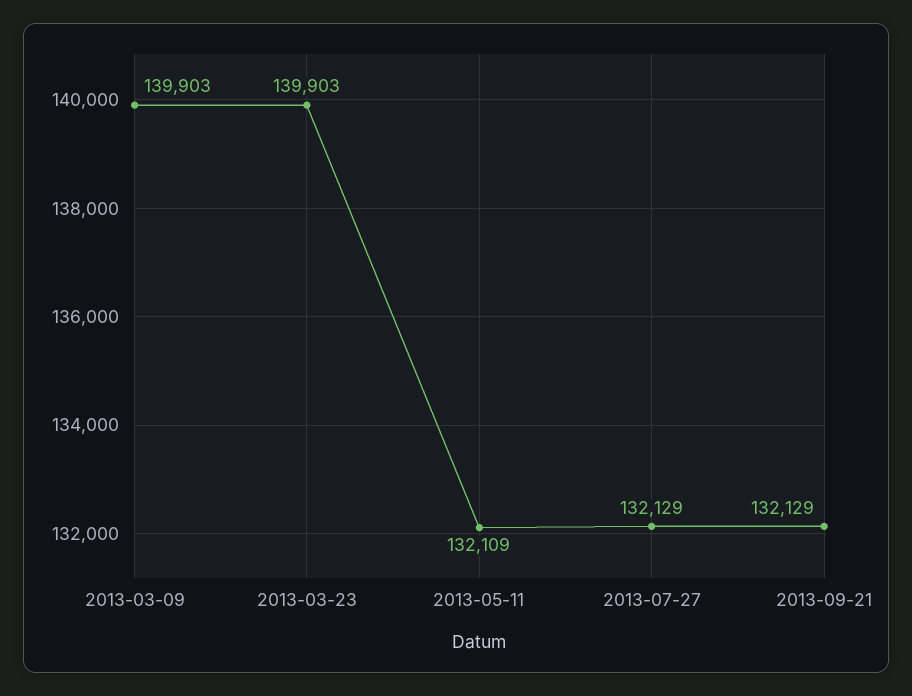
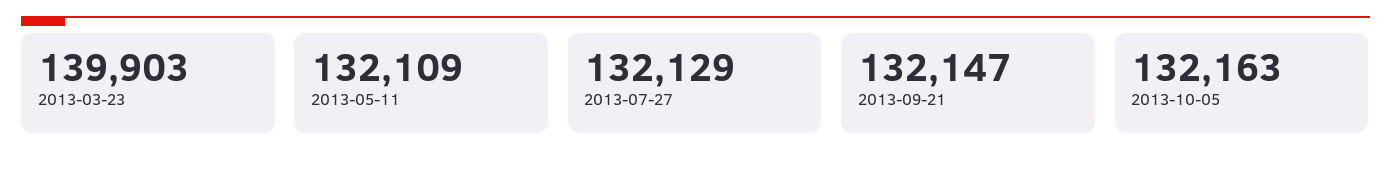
2013-03-09: 139903 -> none
2013-09-21: 132129 -> 132147
2013-10-05: none -> 132163

